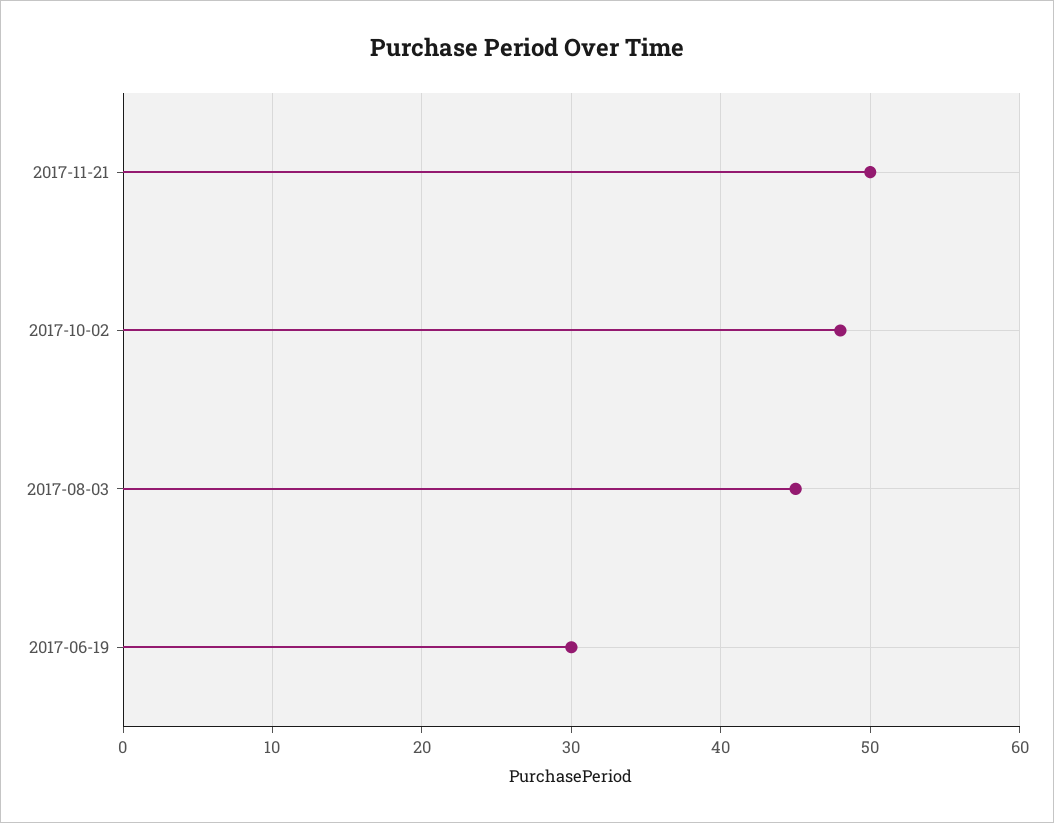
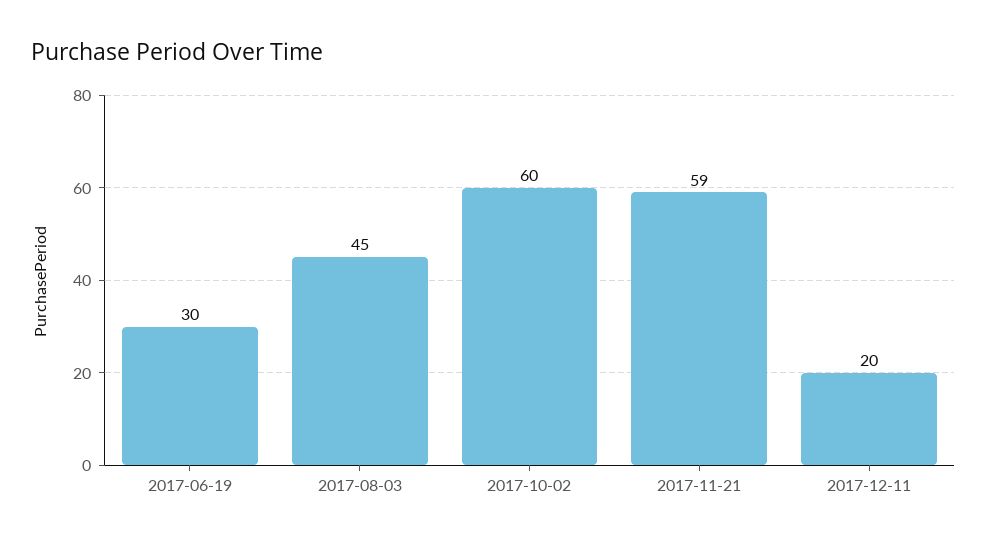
2017-11-21: 50 -> 59
2017-10-02: 48 -> 60
2017-12-11: none -> 20

